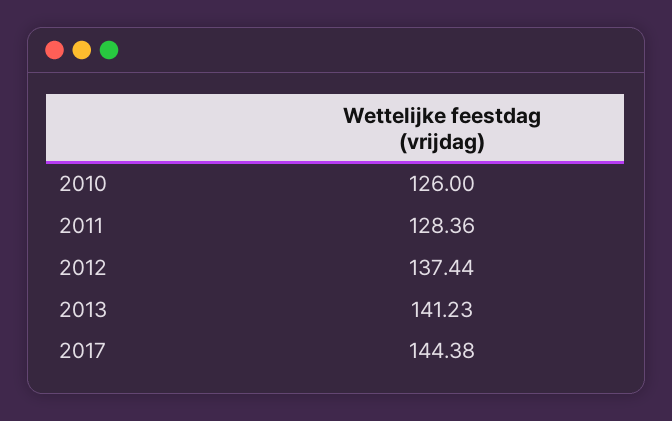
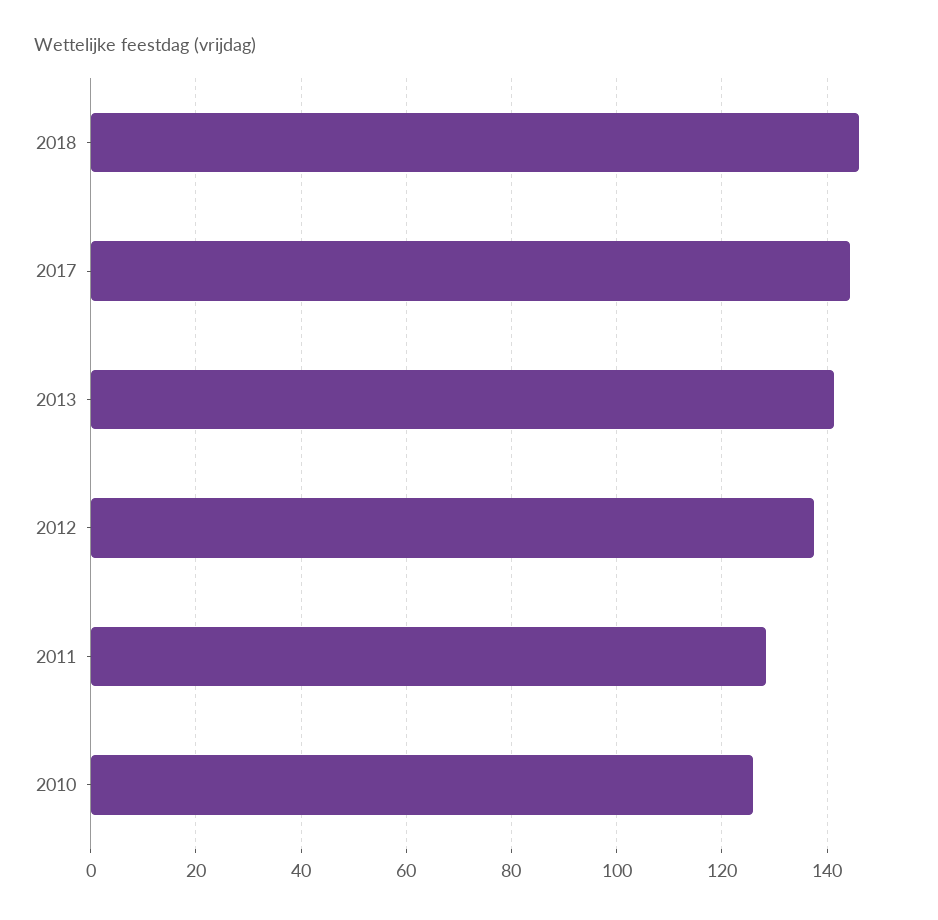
2018: none -> 146

